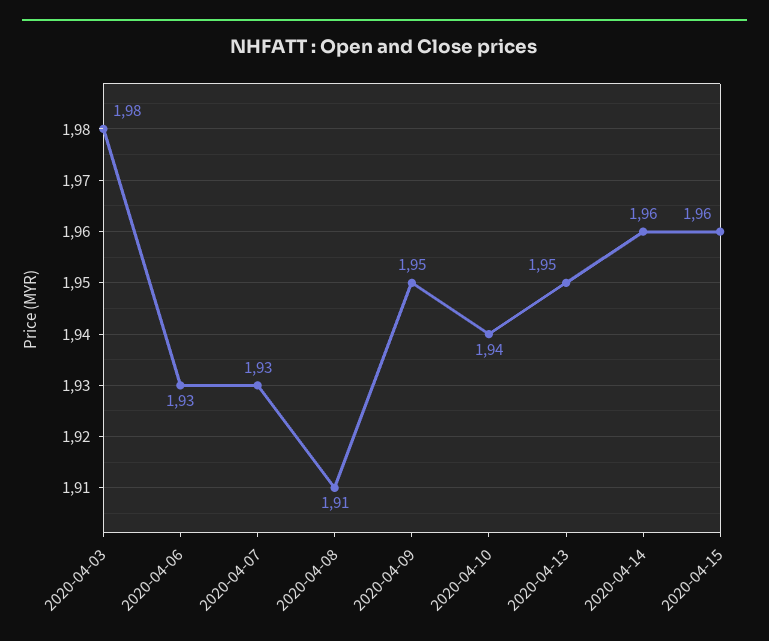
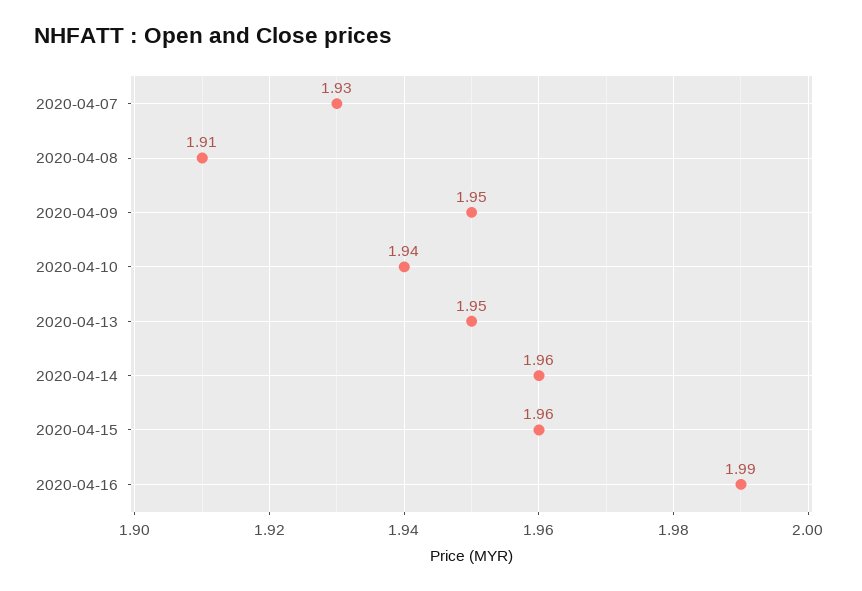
2020-04-03: 1.98 -> none
2020-04-06: 1.93 -> none
2020-04-16: none -> 1.99

